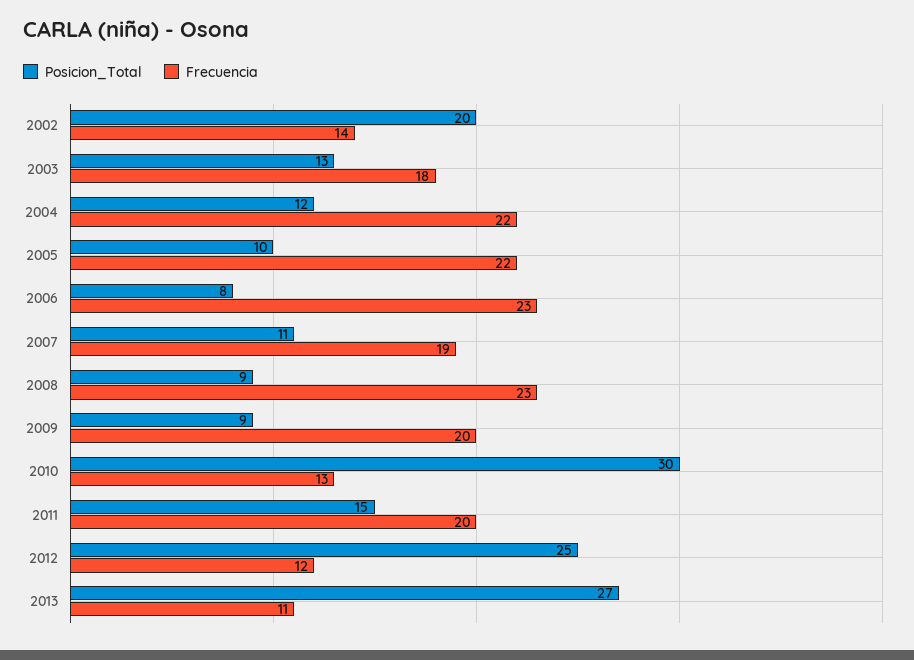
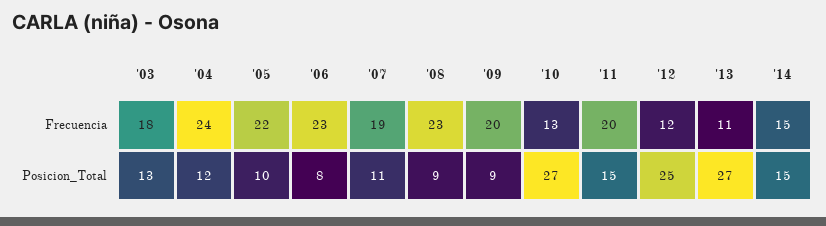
Posicion_Total, 2002: 20 -> none
Frecuencia, 2002: 14 -> none
Frecuencia, 2004: 22 -> 24
Posicion_Total, 2010: 30 -> 27
Frecuencia, '14: none -> 15
Posicion_Total, '14: none -> 15

